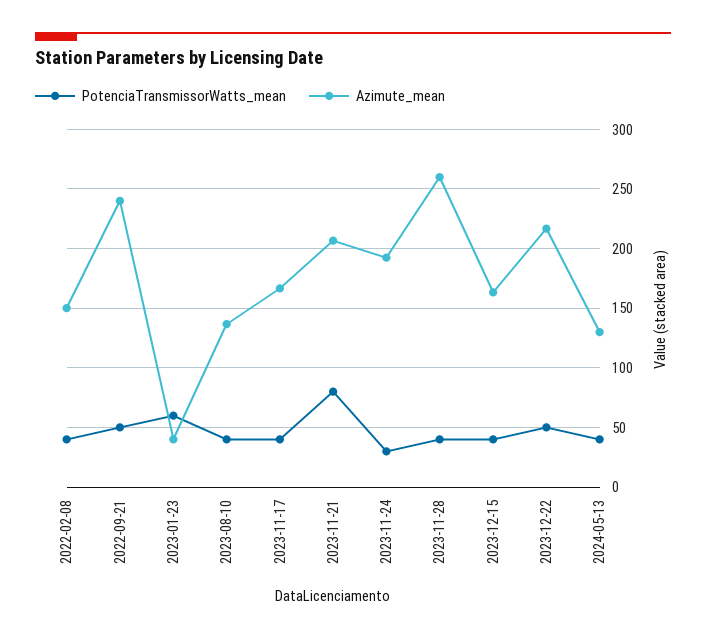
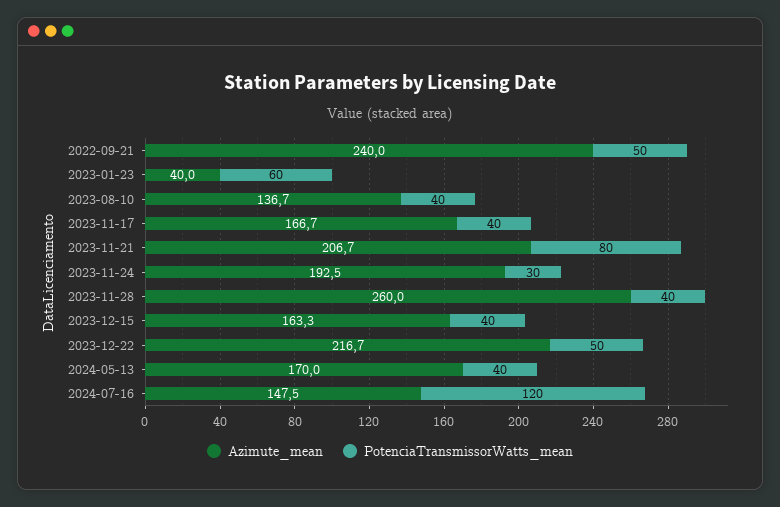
PotenciaTransmissorWatts_mean, 2022-02-08: 40 -> none
Azimute_mean, 2022-02-08: 150 -> none
Azimute_mean, 2024-05-13: 130 -> 170
Azimute_mean, 2024-07-16: none -> 147.5
PotenciaTransmissorWatts_mean, 2024-07-16: none -> 120

